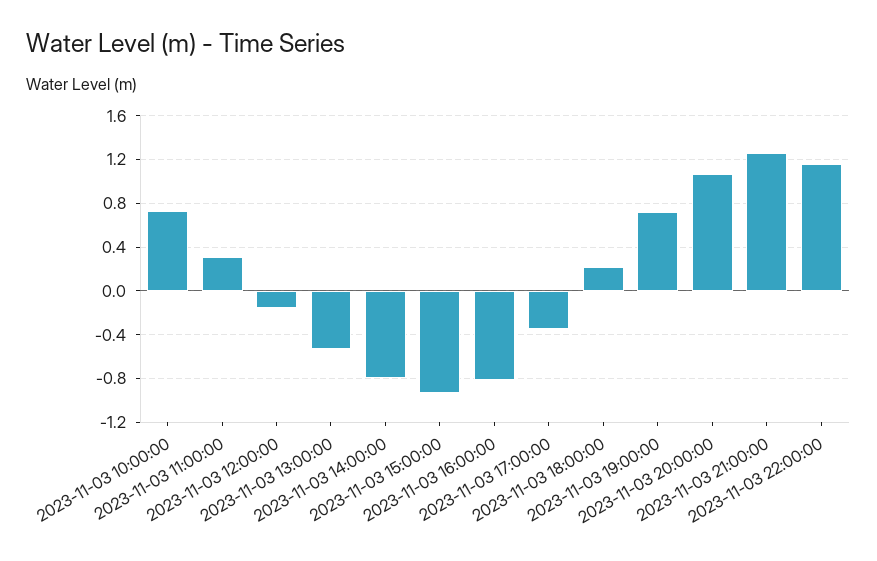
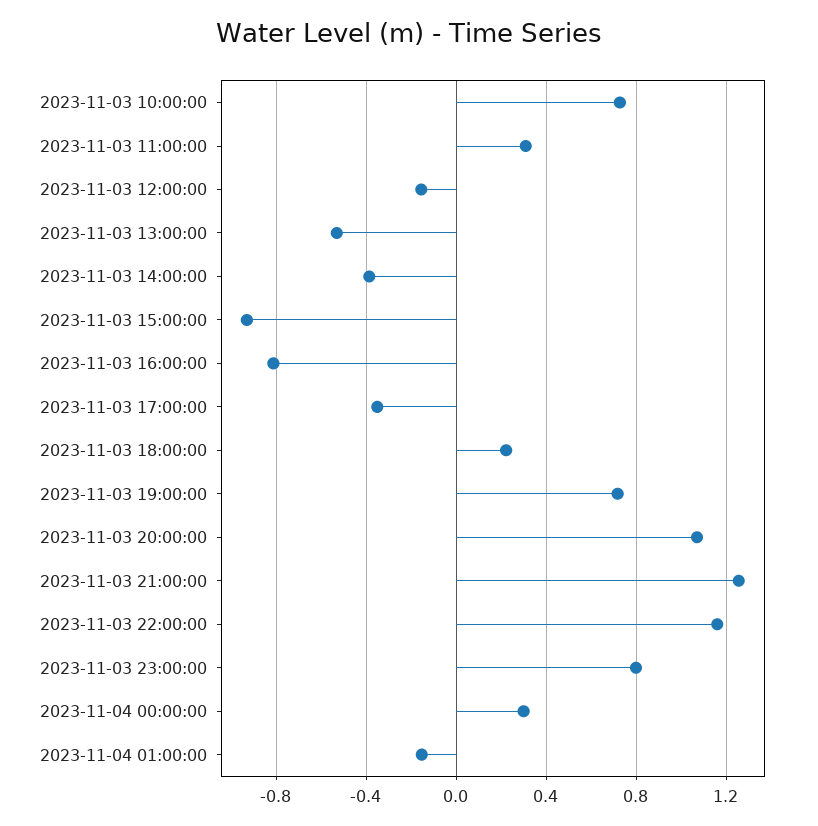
2023-11-03 14:00:00: -0.8 -> -0.4
2023-11-03 23:00:00: none -> 0.8
2023-11-04 00:00:00: none -> 0.3
2023-11-04 01:00:00: none -> -0.15

